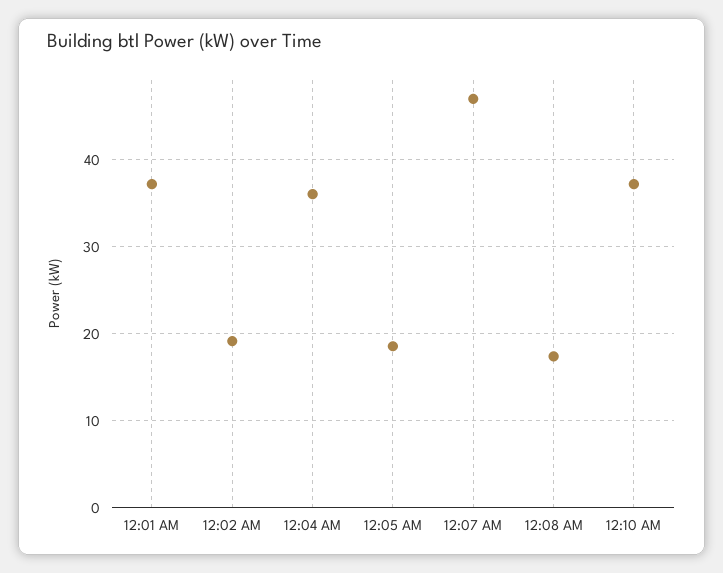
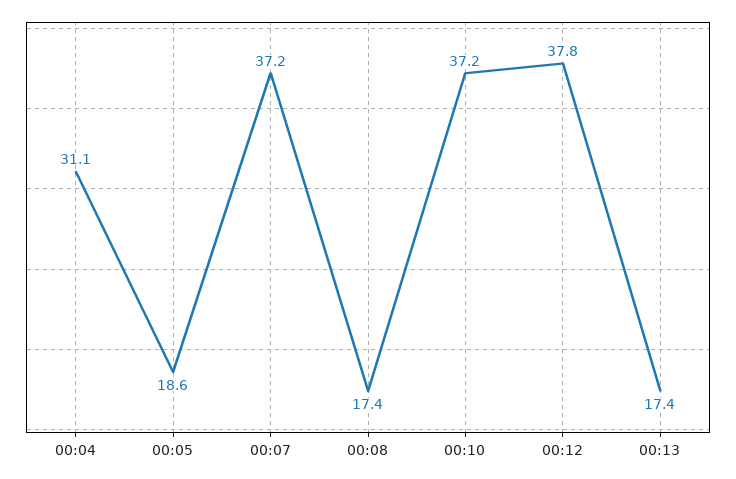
12:01 AM: 37 -> none
12:02 AM: 19 -> none
12:04 AM: 36 -> 31.1
12:07 AM: 47 -> 37.2
00:12: none -> 37.8
00:13: none -> 17.4

